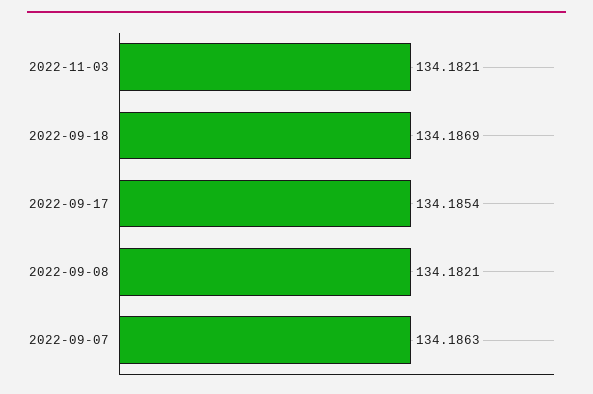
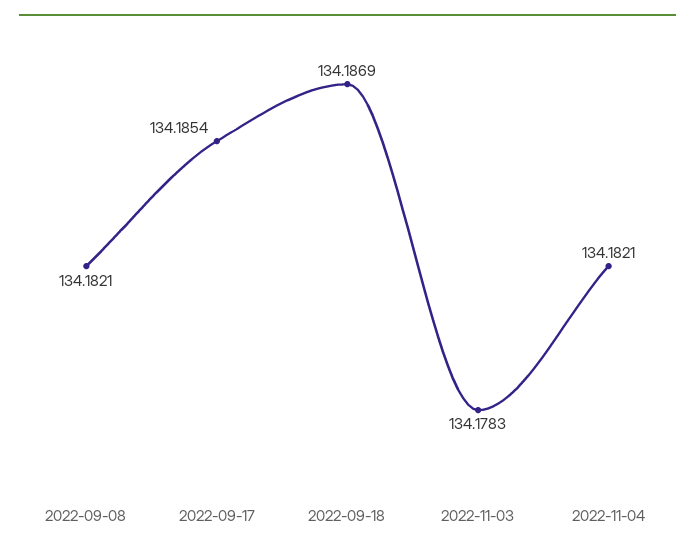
2022-11-03: 134.1821 -> 134.1783
2022-09-07: 134.1863 -> none
2022-11-04: none -> 134.1821

